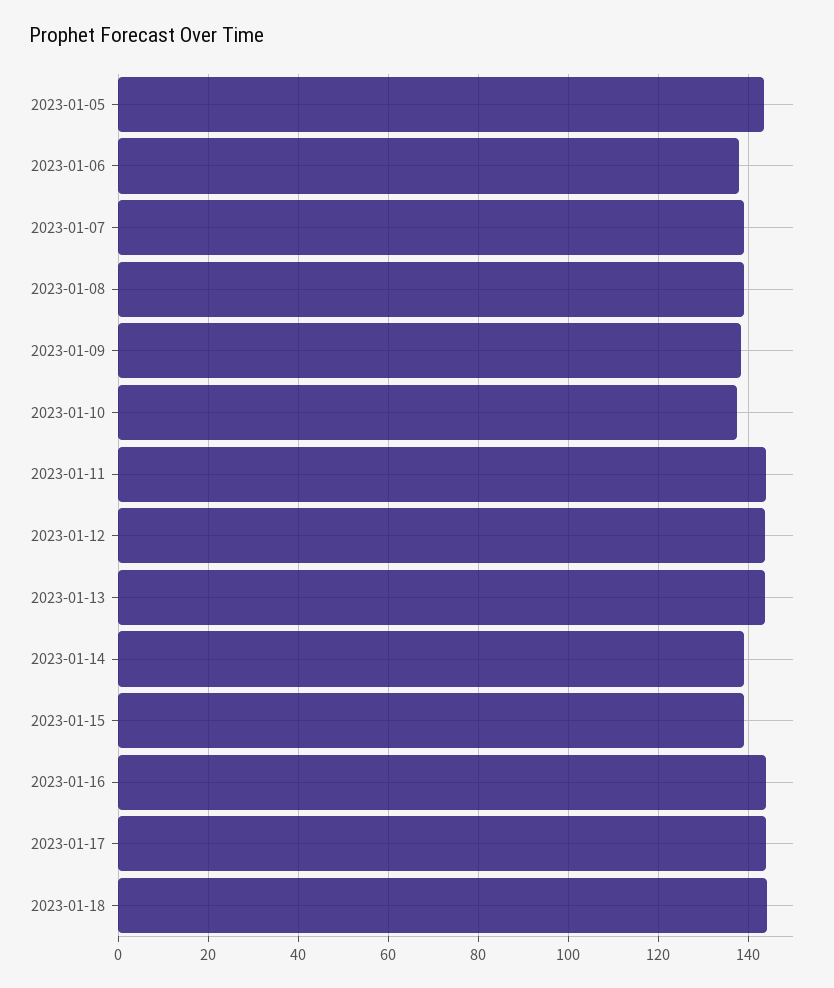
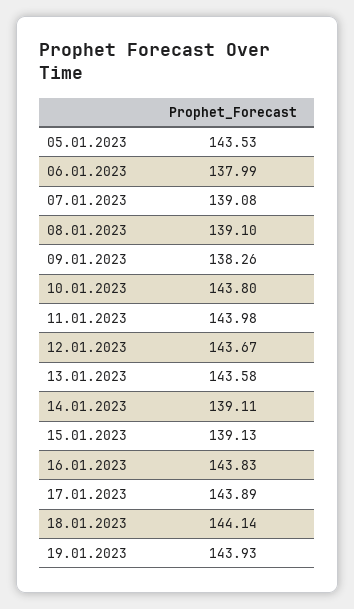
2023-01-10: 138 -> 143.8
19.01.2023: none -> 143.93

